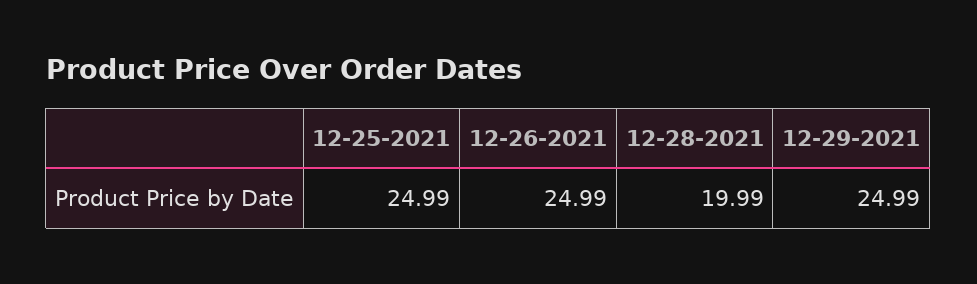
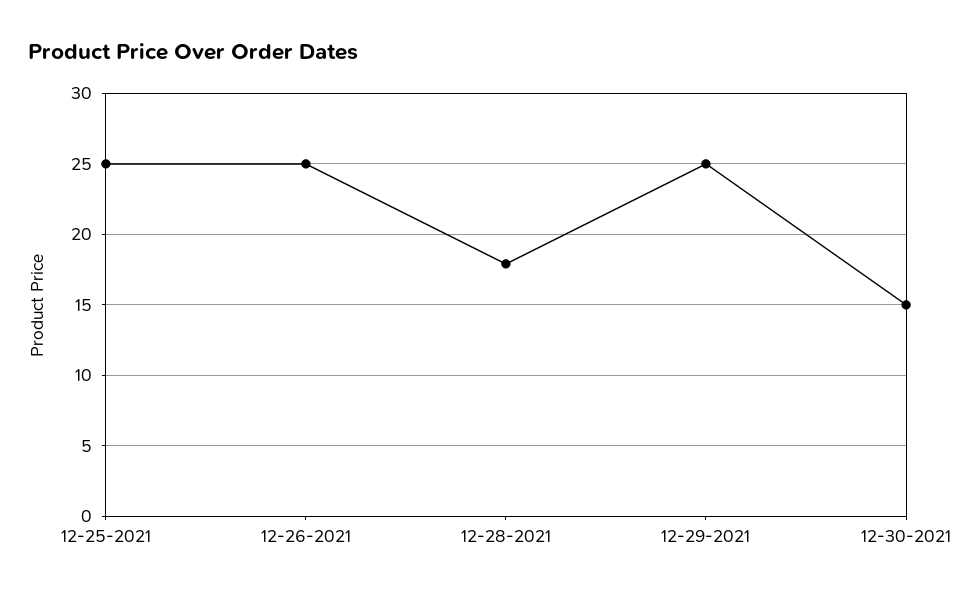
12-28-2021: 19.99 -> 18
12-30-2021: none -> 15

